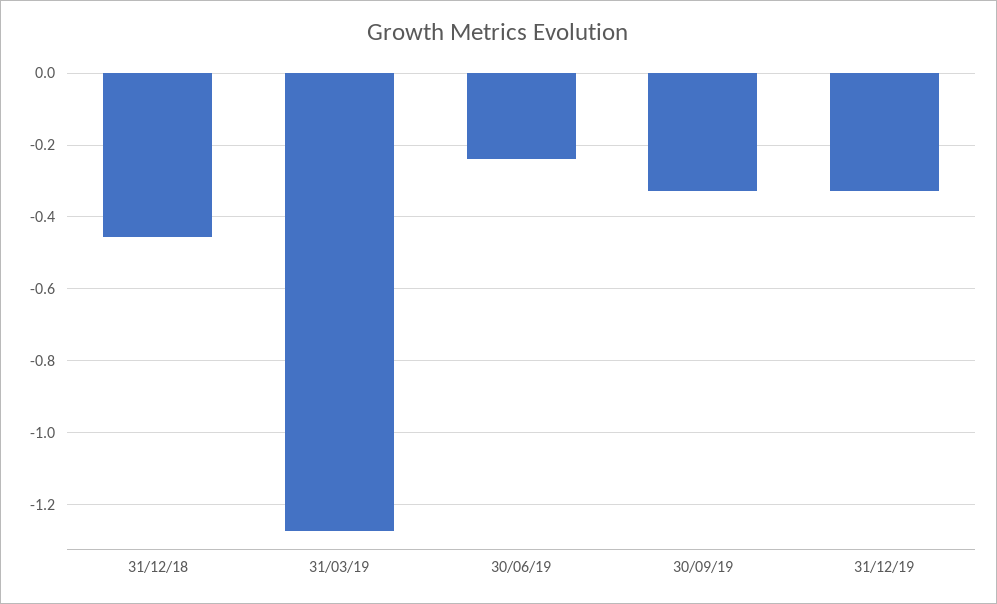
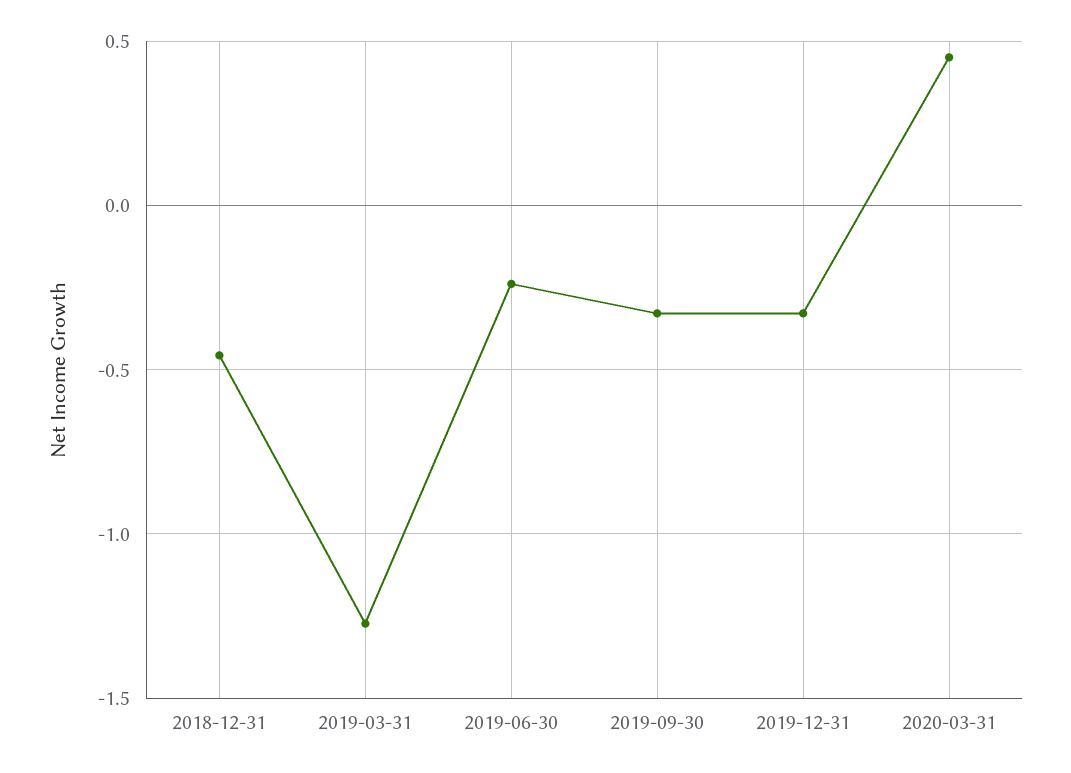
2020-03-31: none -> 0.45

